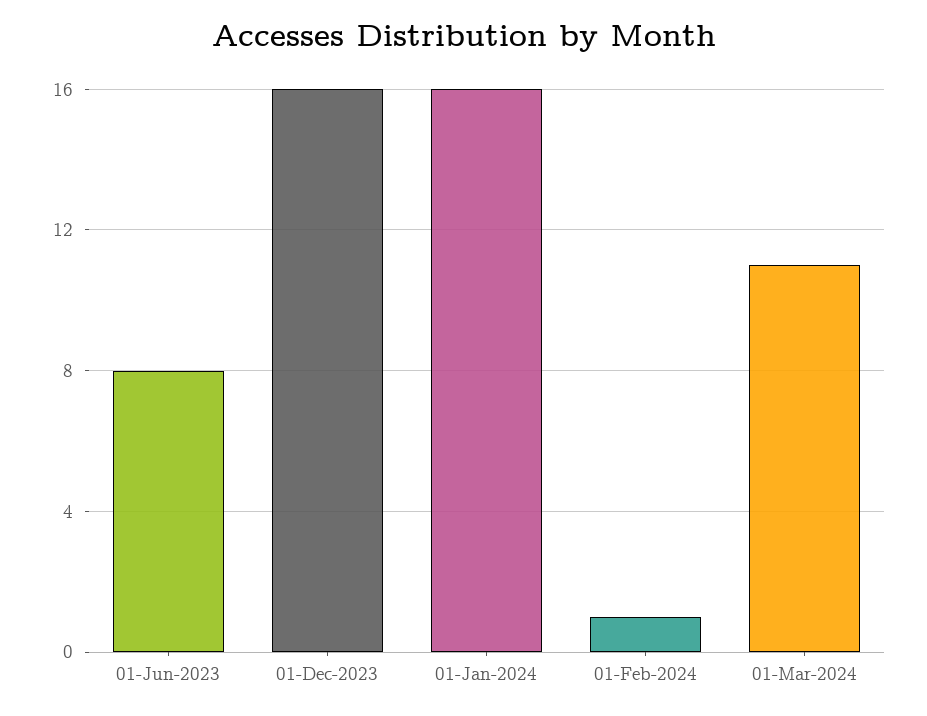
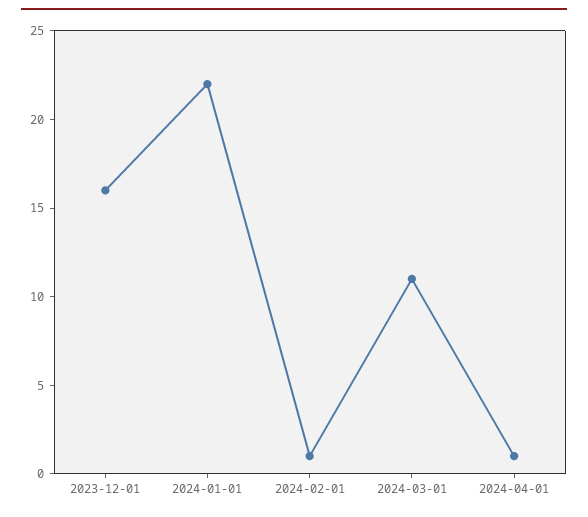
01-Jun-2023: 8 -> none
01-Jan-2024: 16 -> 22
2024-04-01: none -> 1

